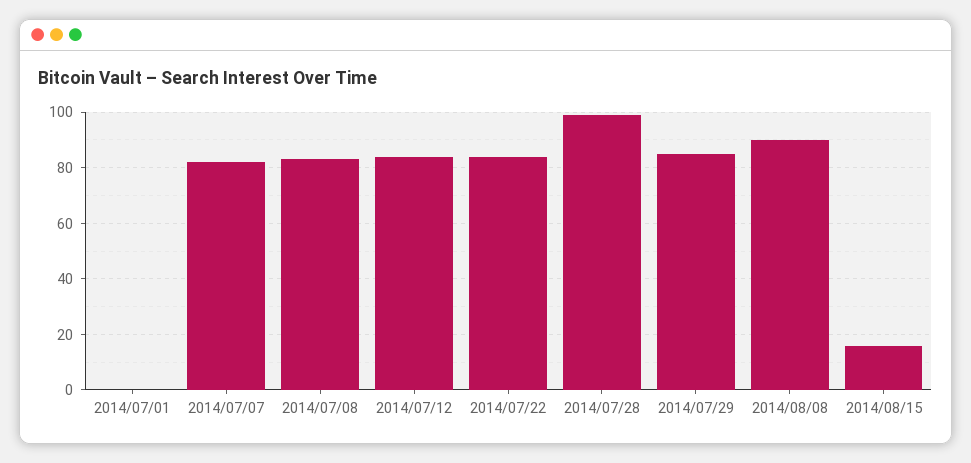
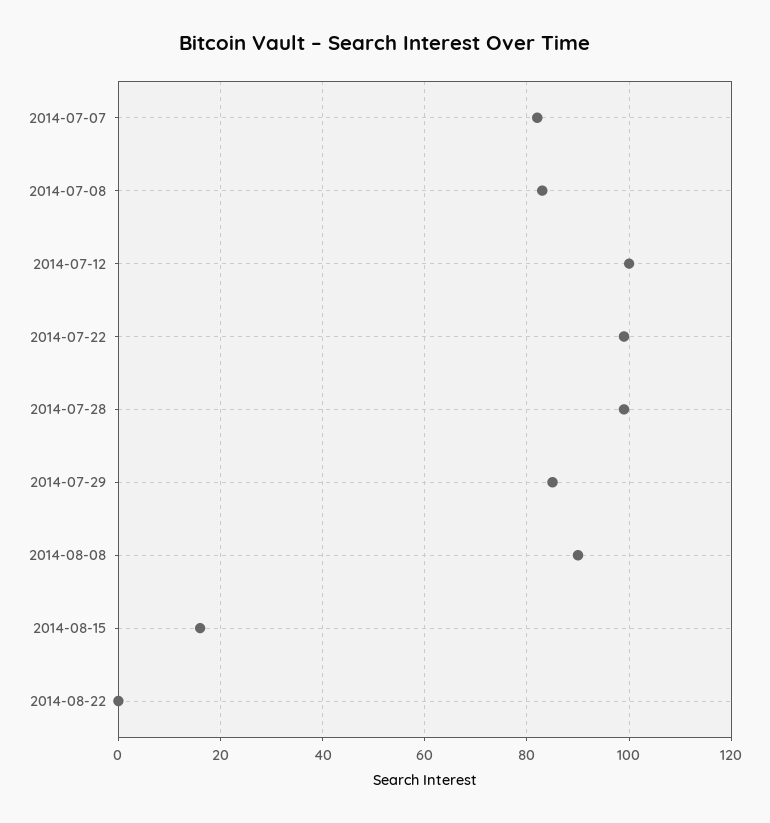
2014/07/01: 0 -> none
2014/07/12: 85 -> 100
2014/07/22: 85 -> 100
2014-08-22: none -> 0

